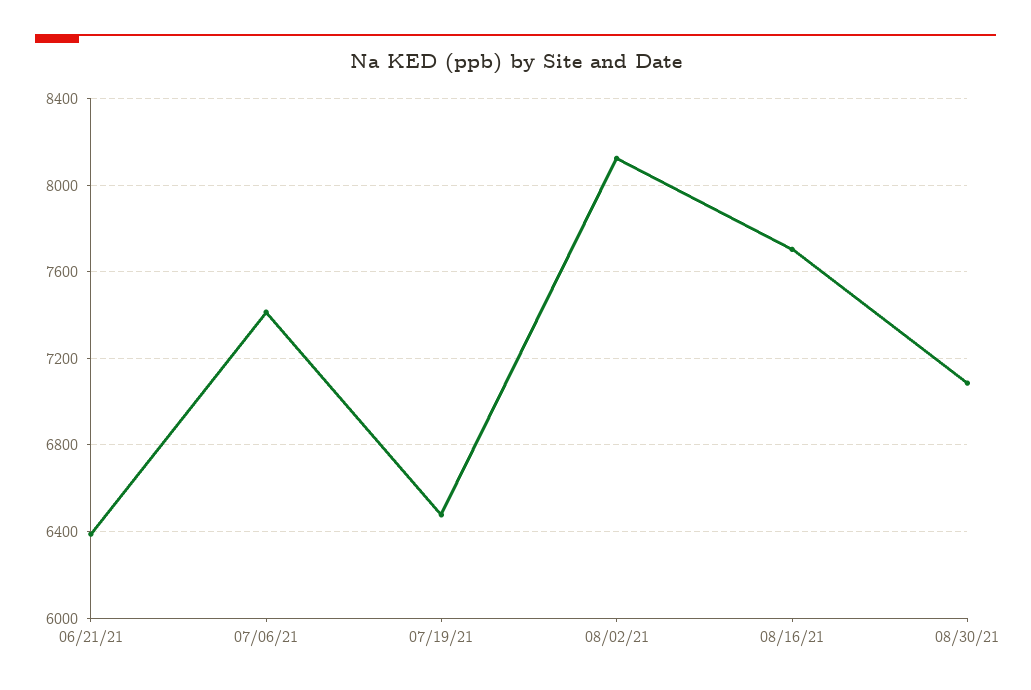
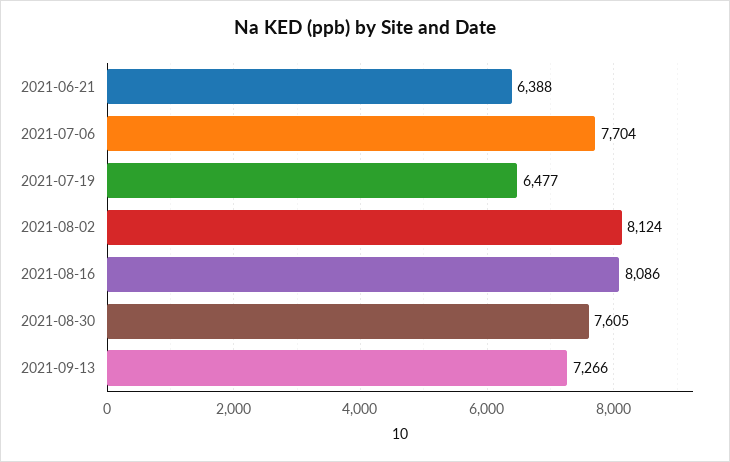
07/06/21: 7400 -> 7704
08/16/21: 7700 -> 8086
08/30/21: 7100 -> 7605
2021-09-13: none -> 7266

